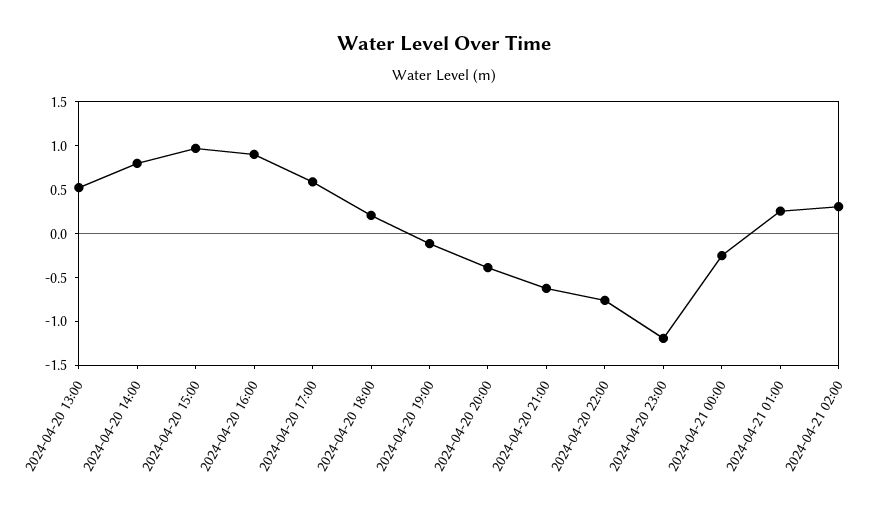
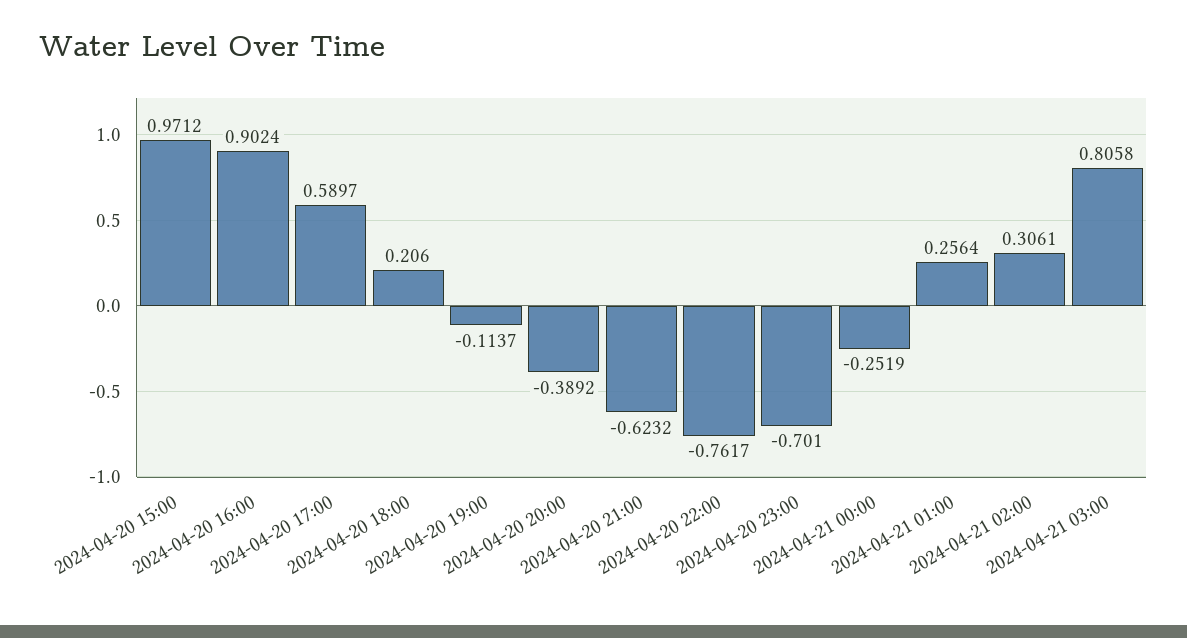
2024-04-20 13:00: 0.5 -> none
2024-04-20 14:00: 0.8 -> none
2024-04-20 23:00: -1.2 -> -0.701
2024-04-21 03:00: none -> 0.8058

